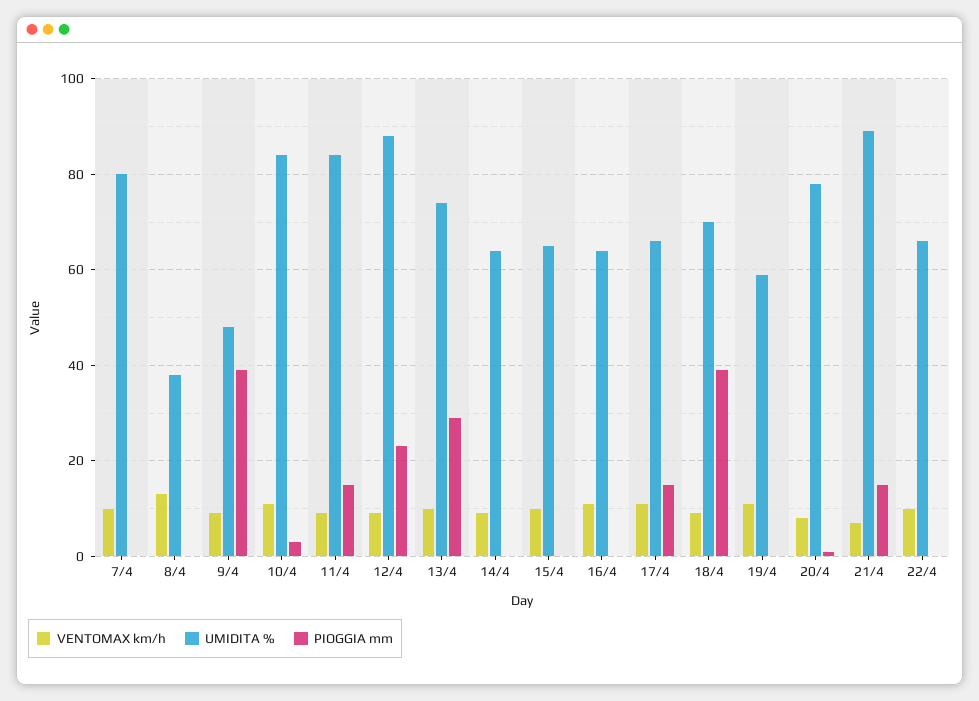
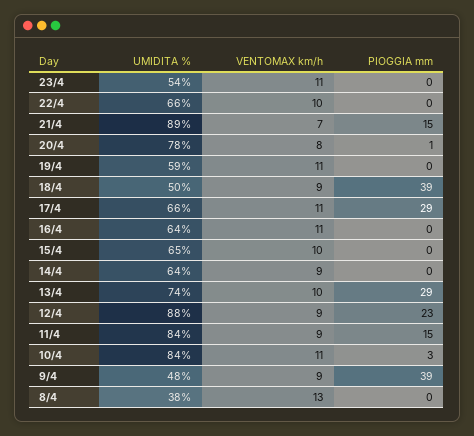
VENTOMAX km/h, 7/4: 10 -> none
UMIDITA %, 7/4: 80 -> none
PIOGGIA mm, 7/4: 0 -> none
PIOGGIA mm, 17/4: 15 -> 29
UMIDITA %, 18/4: 70 -> 50
UMIDITA %, 23/4: none -> 54
VENTOMAX km/h, 23/4: none -> 11
PIOGGIA mm, 23/4: none -> 0

